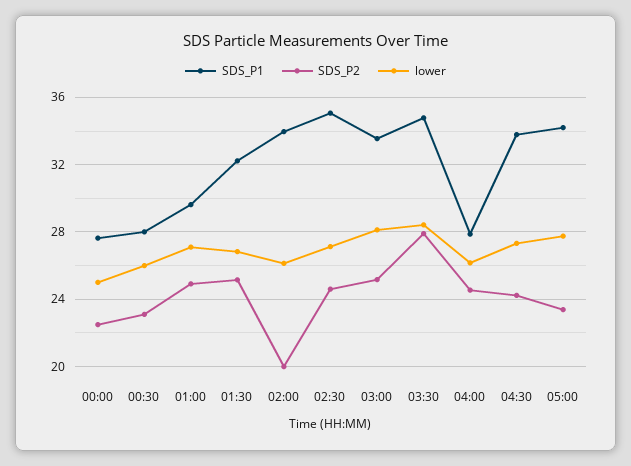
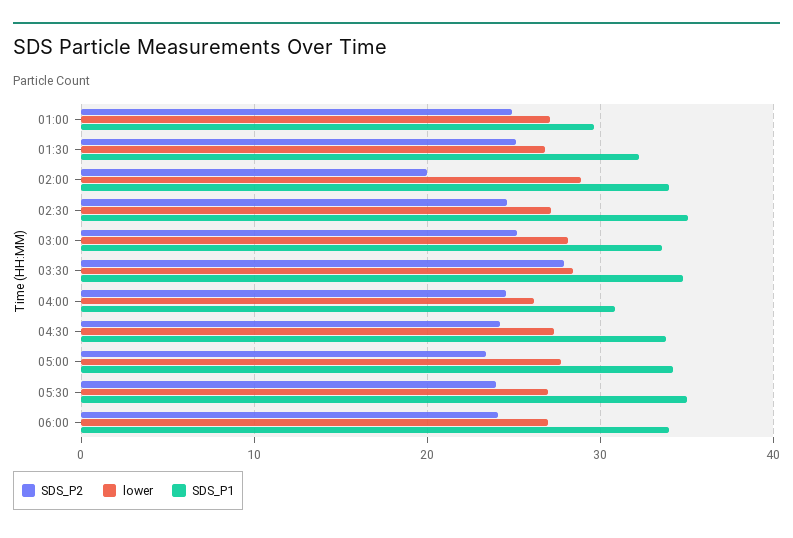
SDS_P1, 00:00: 27.5 -> none
SDS_P2, 00:00: 22.5 -> none
lower, 00:00: 25 -> none
SDS_P1, 00:30: 28 -> none
SDS_P2, 00:30: 23 -> none
lower, 00:30: 26 -> none
lower, 02:00: 26 -> 29
SDS_P1, 04:00: 28 -> 31
SDS_P2, 05:30: none -> 24
lower, 05:30: none -> 27
SDS_P1, 05:30: none -> 35
SDS_P2, 06:00: none -> 24
lower, 06:00: none -> 27
SDS_P1, 06:00: none -> 34

